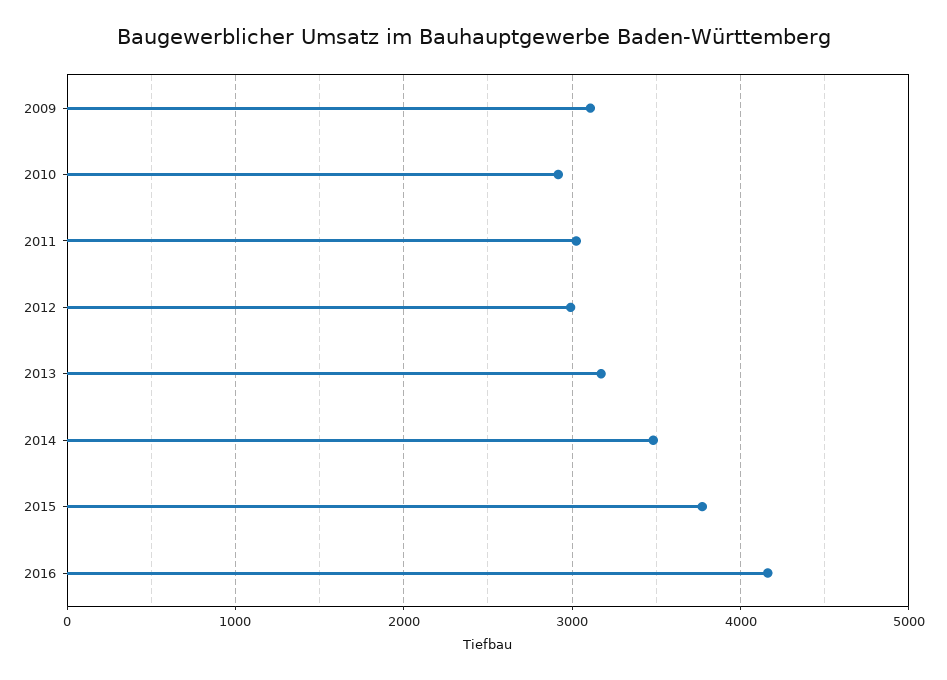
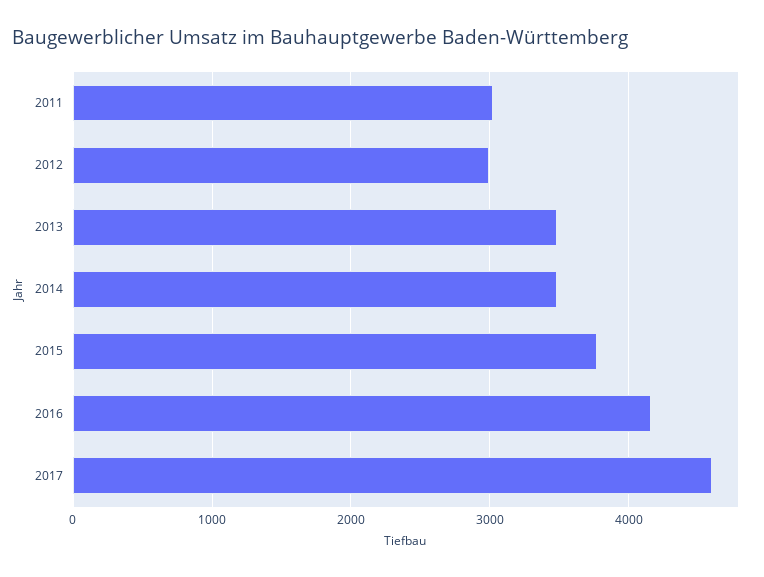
2009: 3100 -> none
2010: 2900 -> none
2013: 3200 -> 3500
2017: none -> 4600

